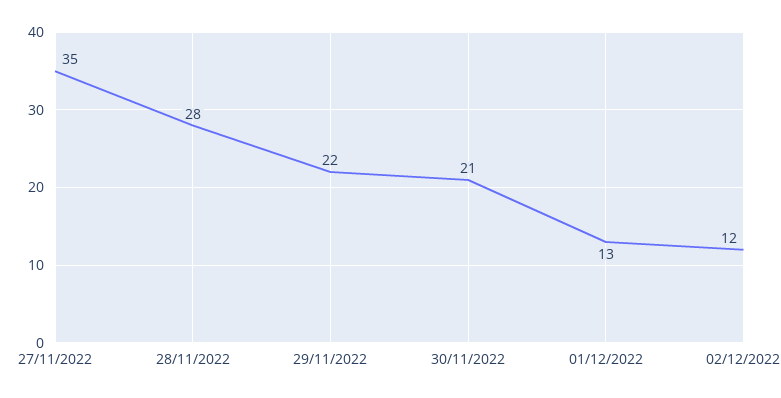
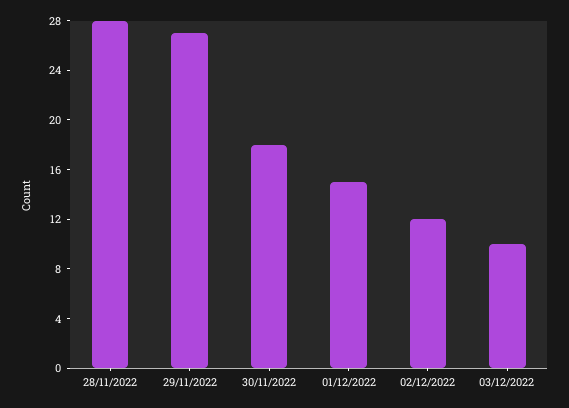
27/11/2022: 35 -> none
29/11/2022: 22 -> 27
30/11/2022: 21 -> 18
01/12/2022: 13 -> 15
03/12/2022: none -> 10

